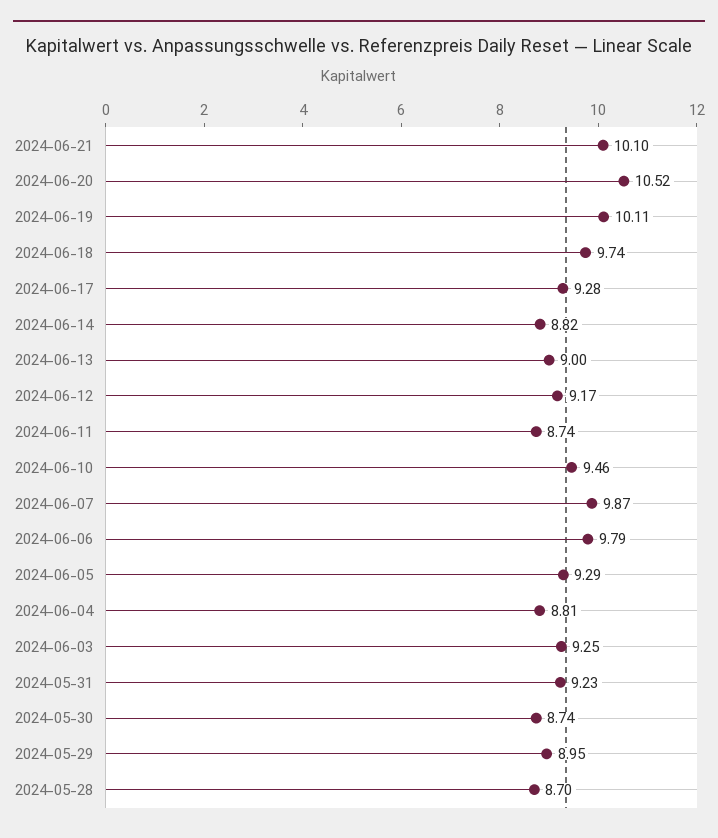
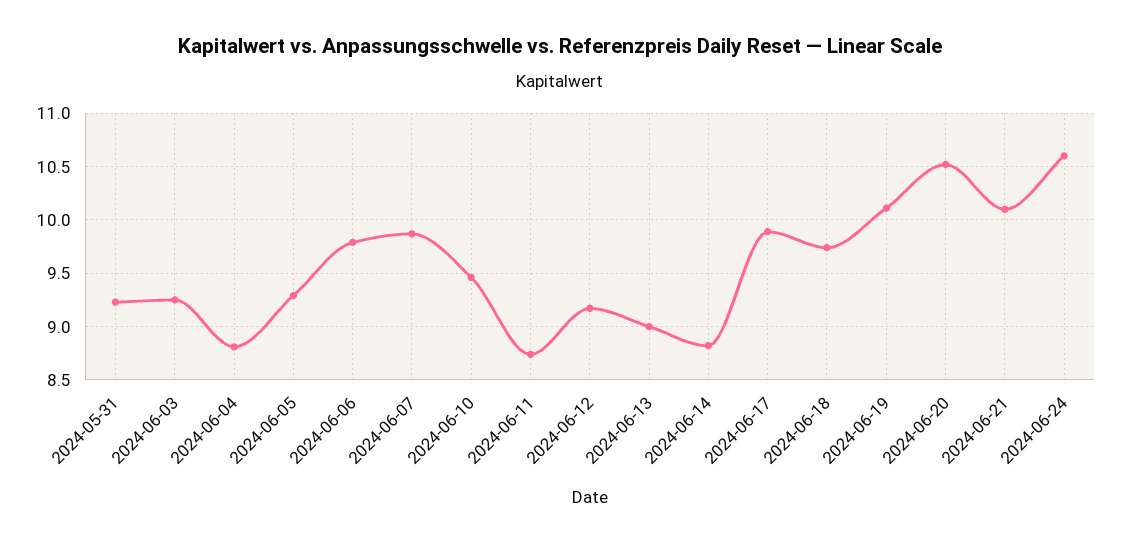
2024-06-17: 9.28 -> 9.9
2024-05-30: 8.74 -> none
2024-05-29: 8.95 -> none
2024-05-28: 8.7 -> none
2024-06-24: none -> 10.6

